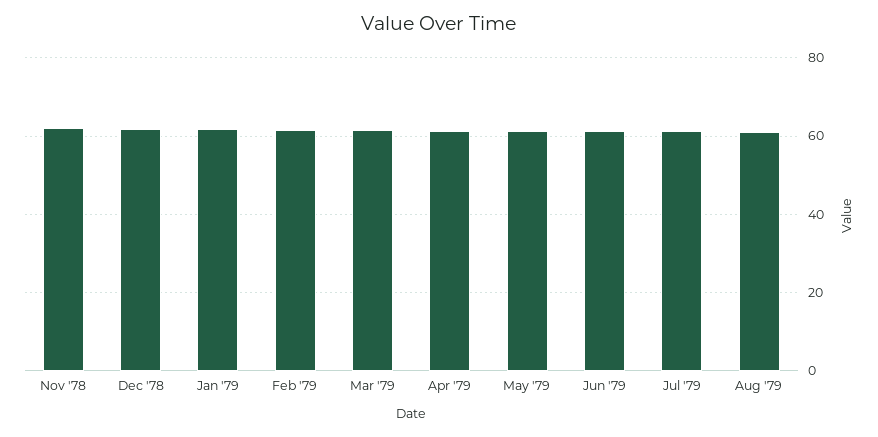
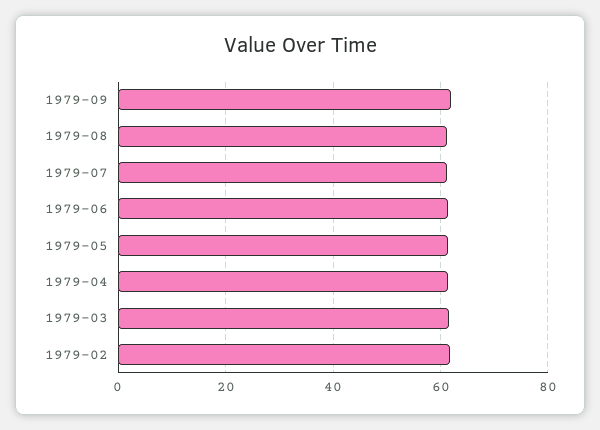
Nov '78: 62 -> none
Dec '78: 62 -> none
Jan '79: 62 -> none
1979-09: none -> 62

